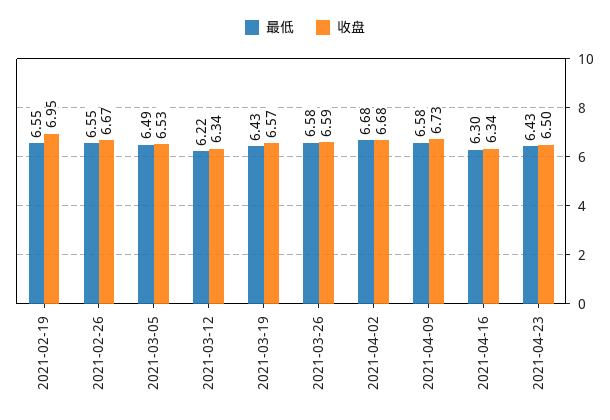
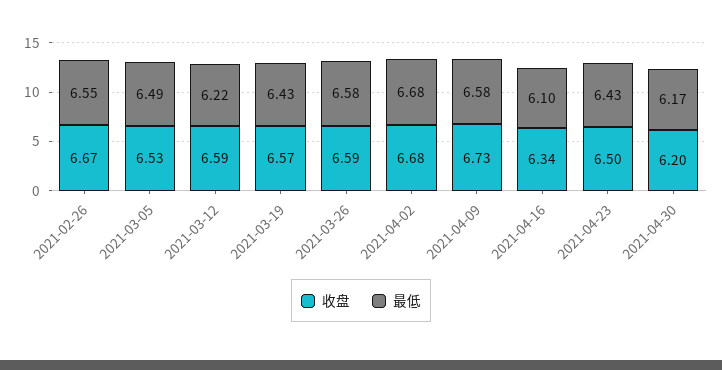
最低, 2021-02-19: 6.55 -> none
收盘, 2021-02-19: 6.95 -> none
收盘, 2021-03-12: 6.34 -> 6.59
最低, 2021-04-16: 6.3 -> 6.1
收盘, 2021-04-30: none -> 6.2
最低, 2021-04-30: none -> 6.17

